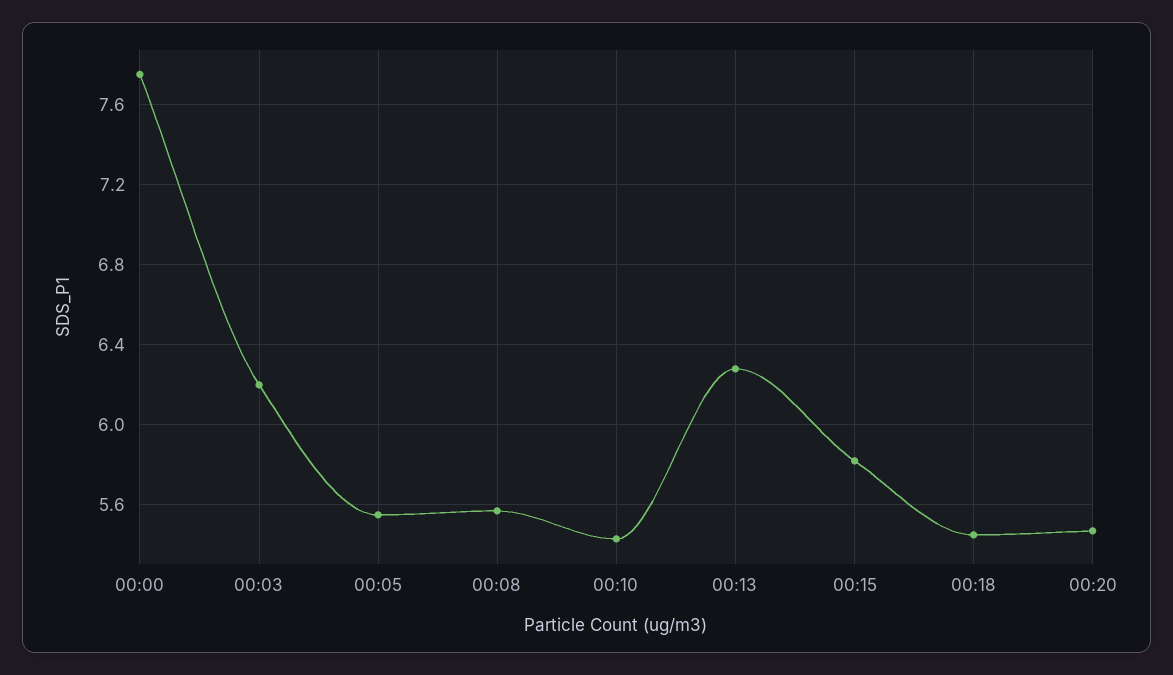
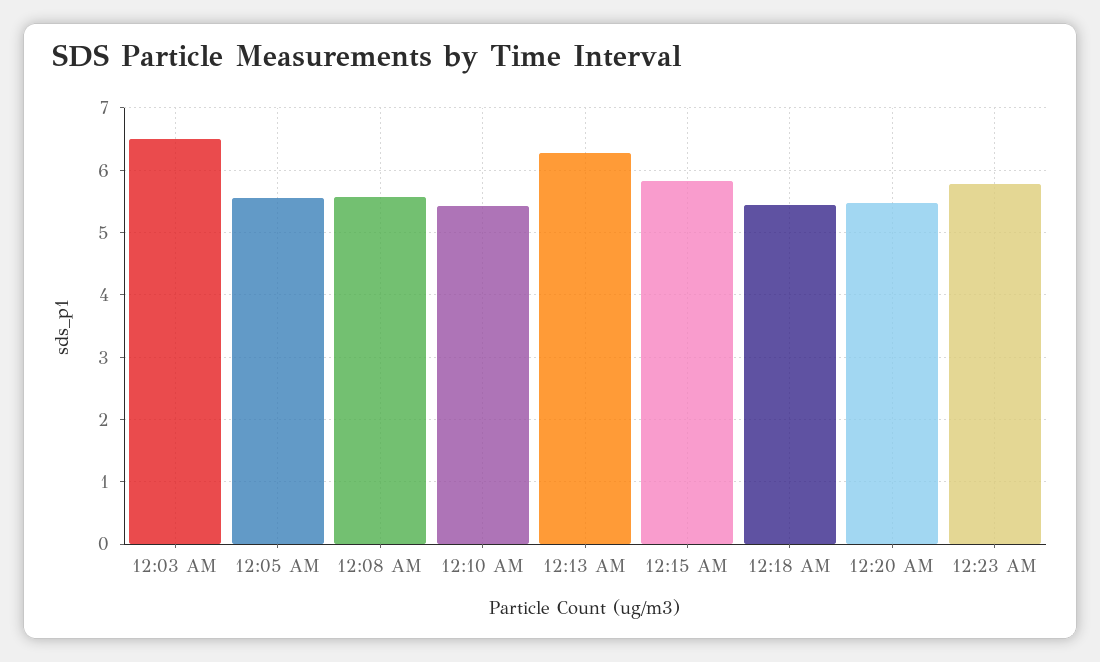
00:00: 7.75 -> none
00:03: 6.2 -> 6.5
12:23 AM: none -> 5.8

